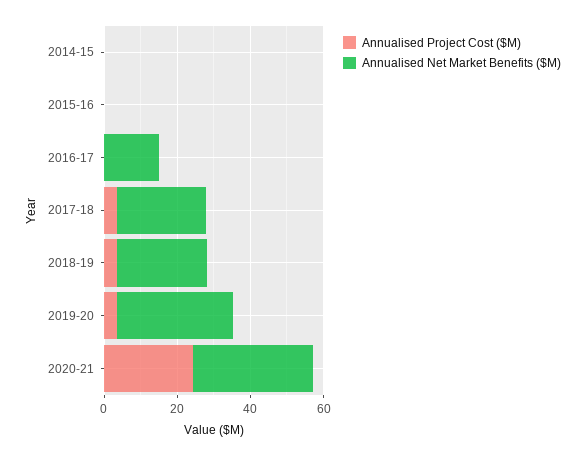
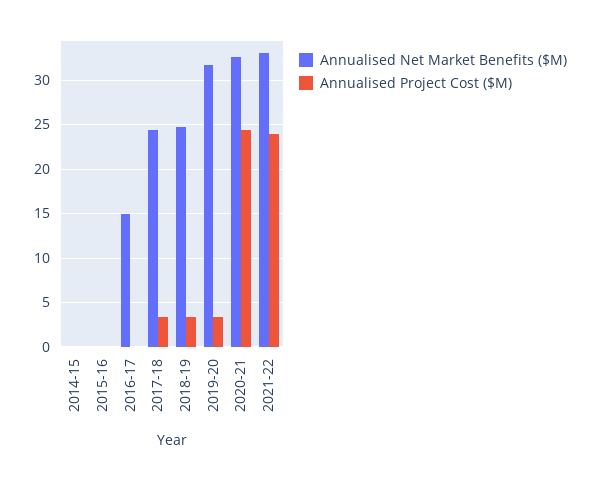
Annualised Net Market Benefits ($M), 2021-22: none -> 33
Annualised Project Cost ($M), 2021-22: none -> 24

